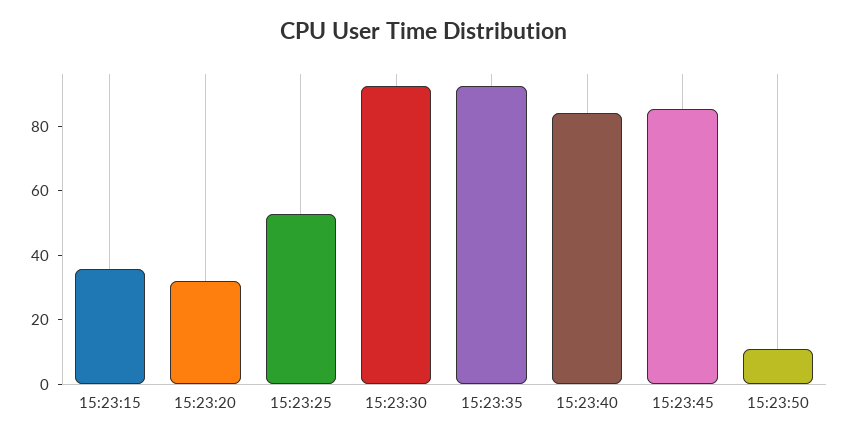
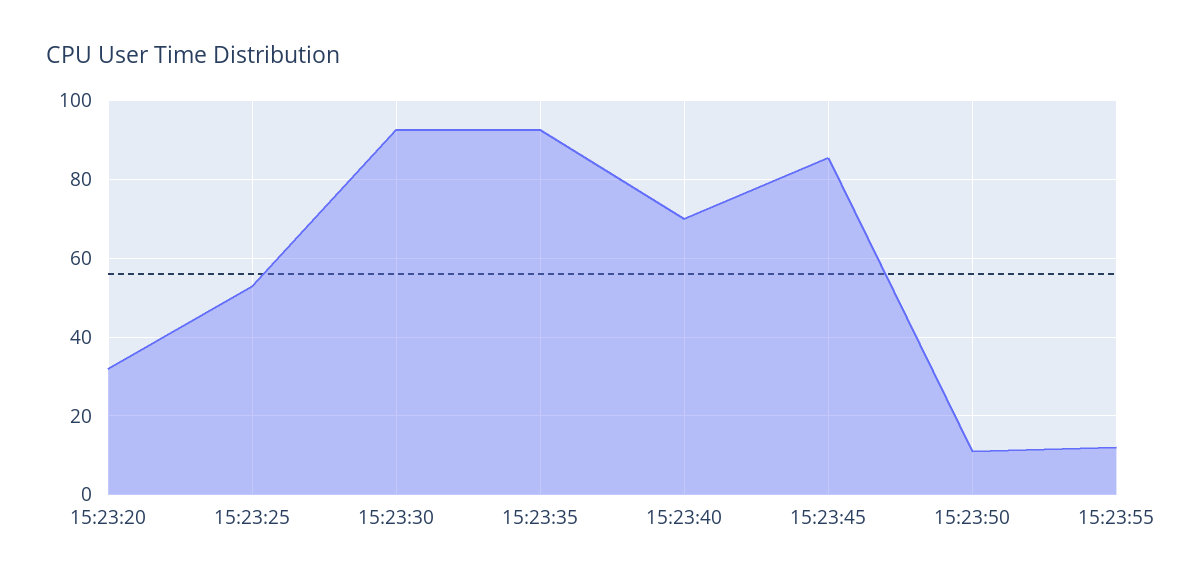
15:23:15: 35 -> none
15:23:40: 85 -> 70
15:23:55: none -> 12

